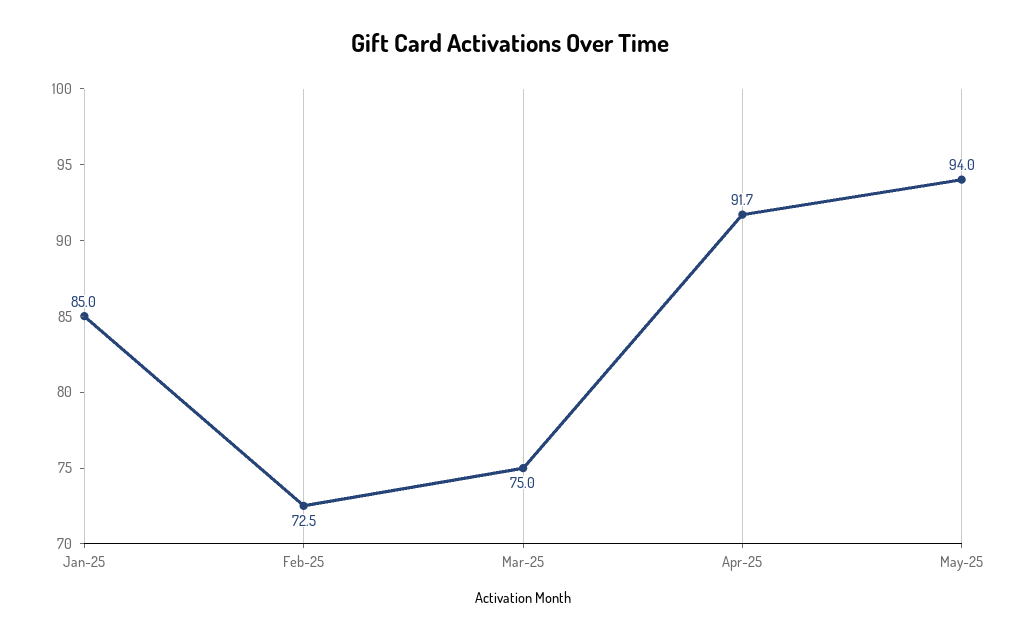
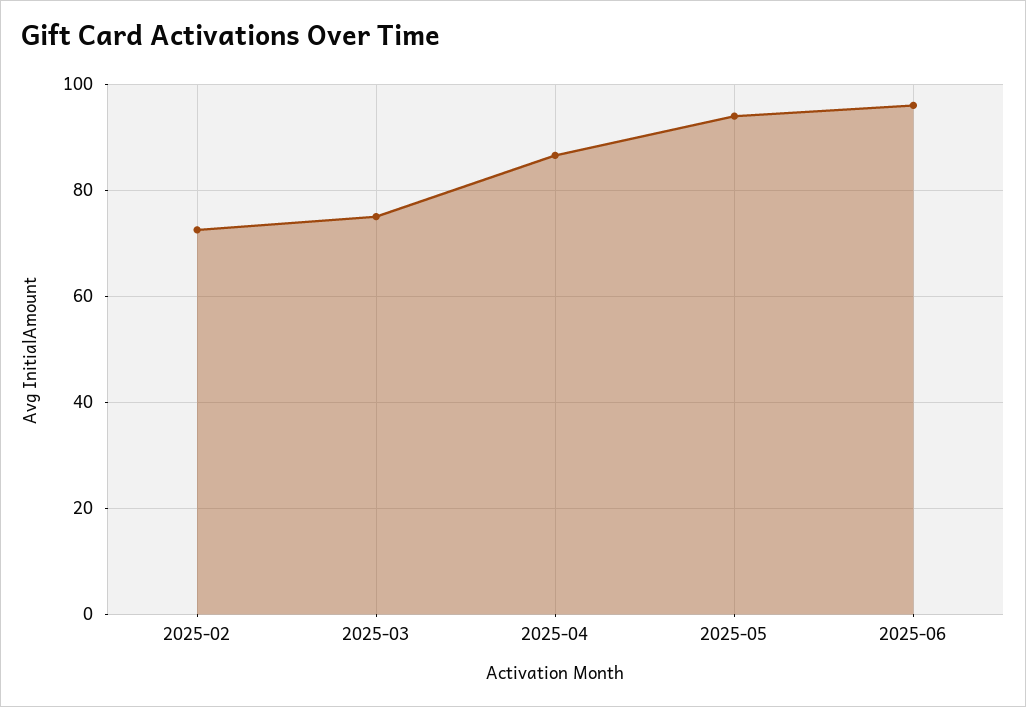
Jan-25: 85 -> none
Apr-25: 91.7 -> 86
2025-06: none -> 96

